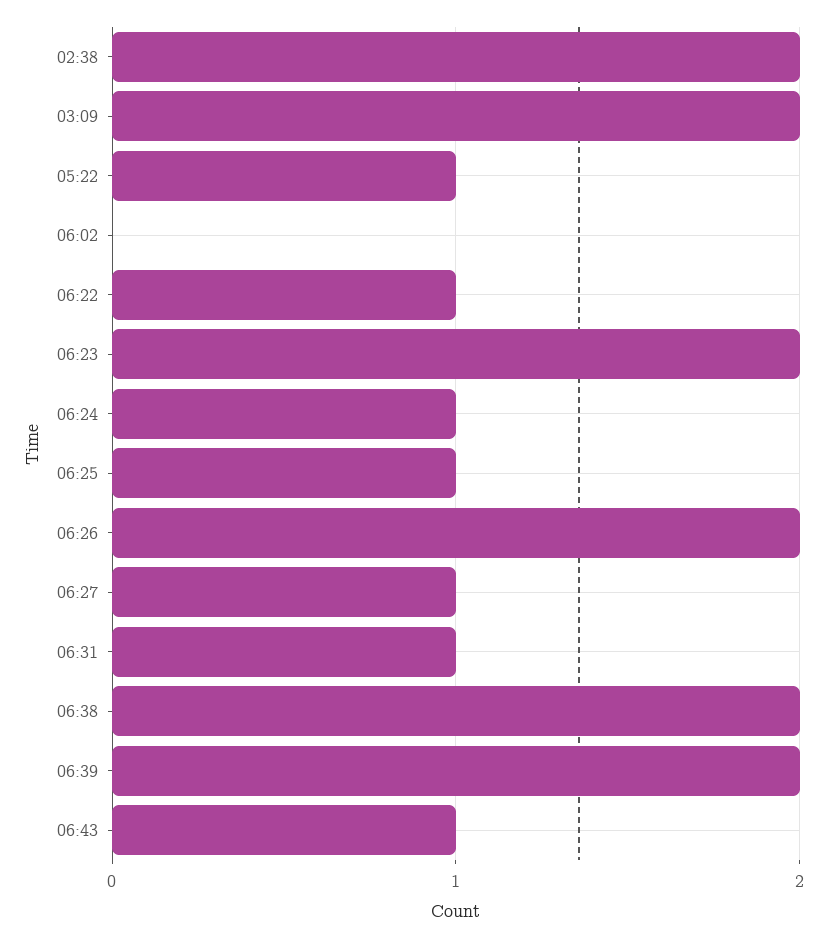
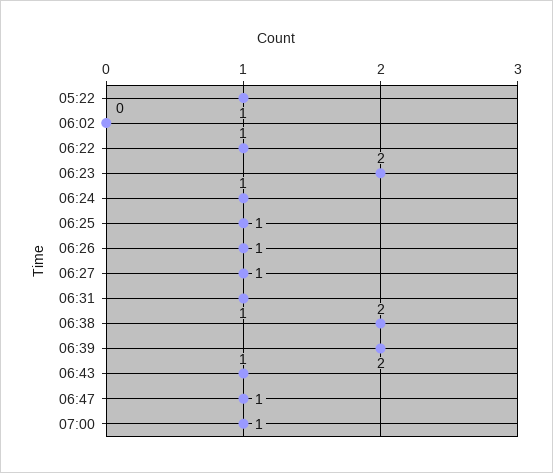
02:38: 2 -> none
03:09: 2 -> none
06:26: 2 -> 1
06:47: none -> 1
07:00: none -> 1

